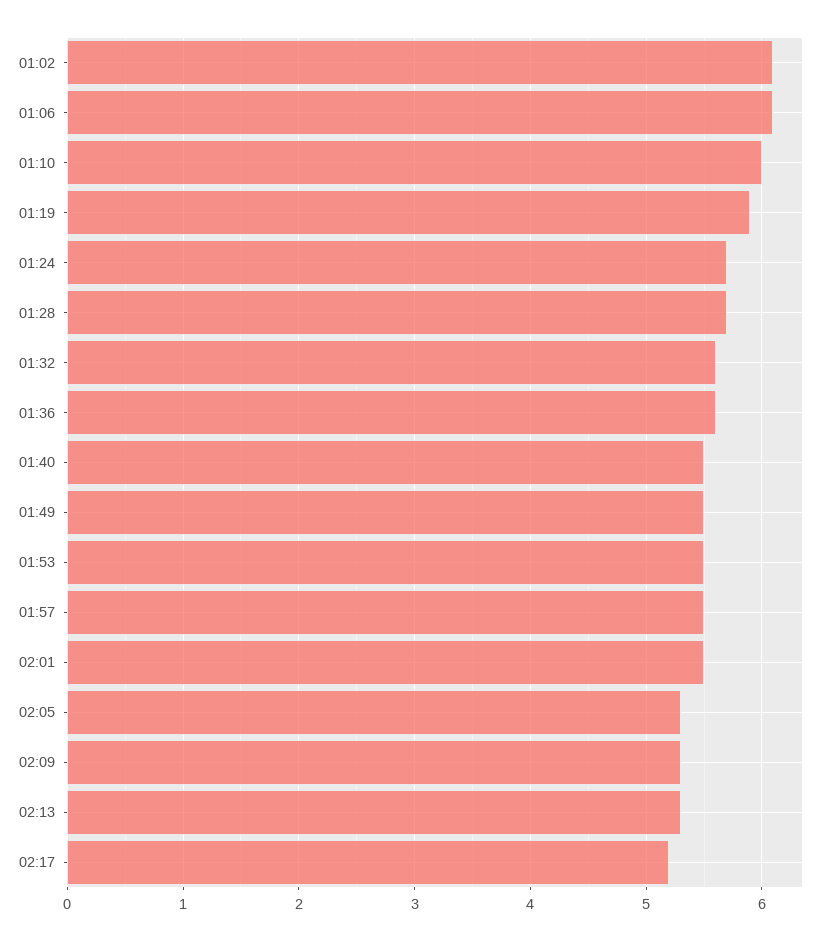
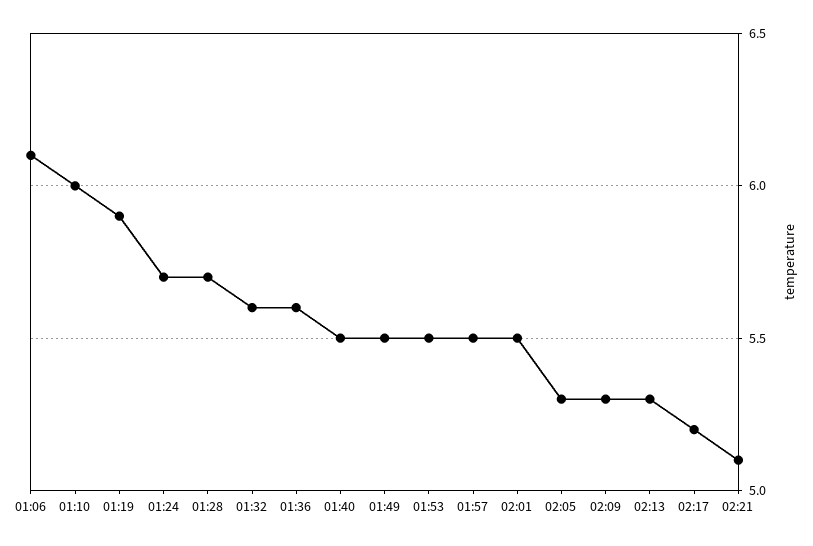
01:02: 6.1 -> none
02:21: none -> 5.1

